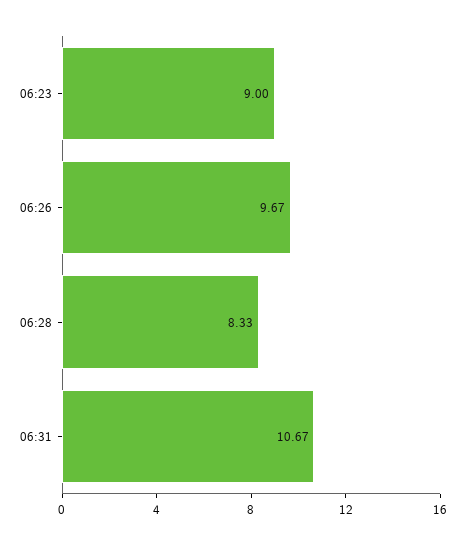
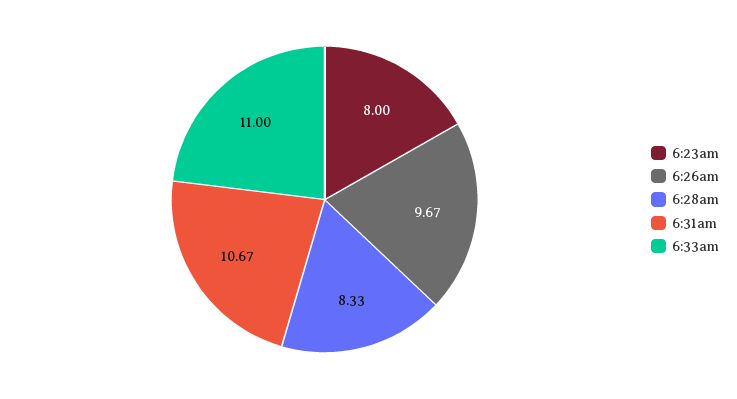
06:23: 9 -> 8
6:33am: none -> 11

